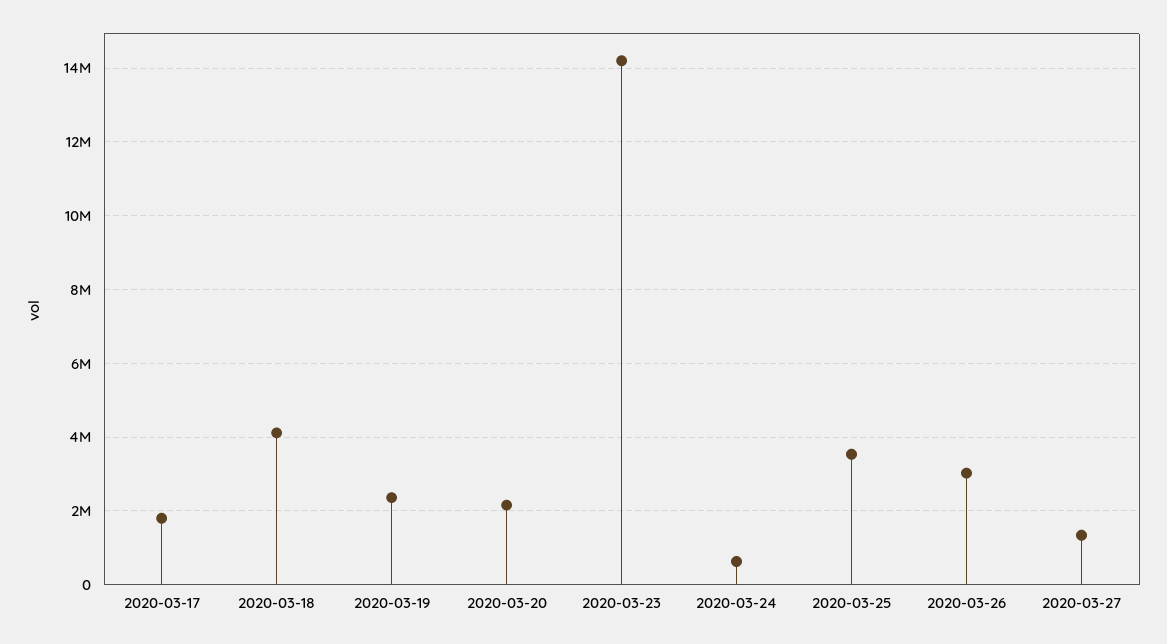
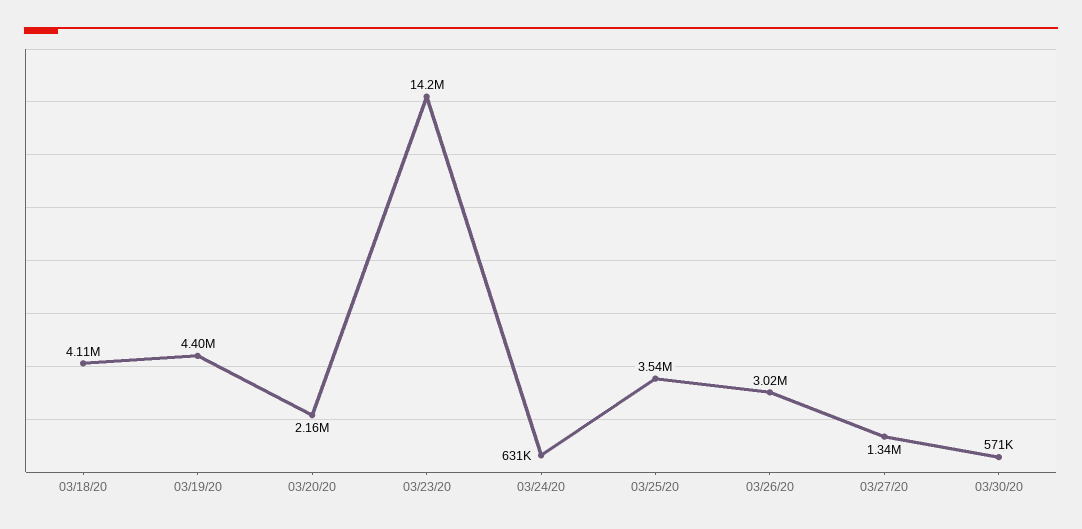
2020-03-17: 1800000 -> none
2020-03-19: 2400000 -> 4400000
03/30/20: none -> 571000

